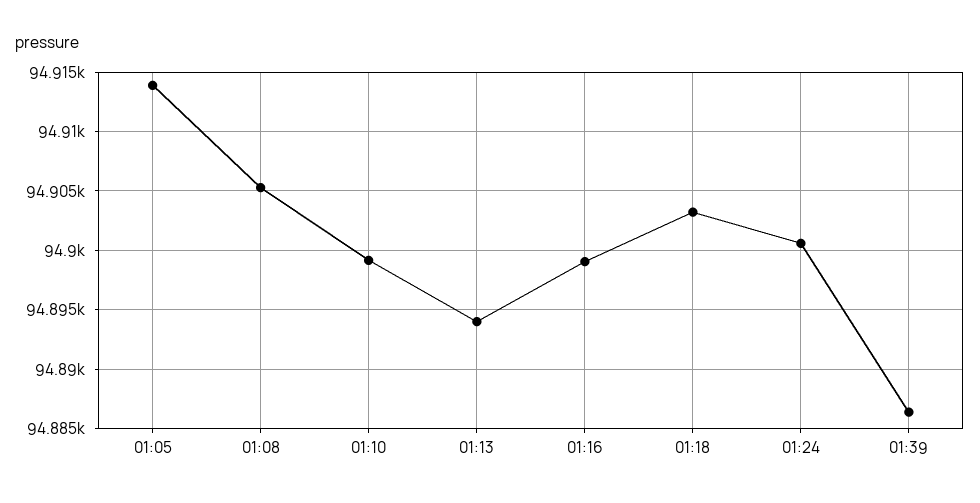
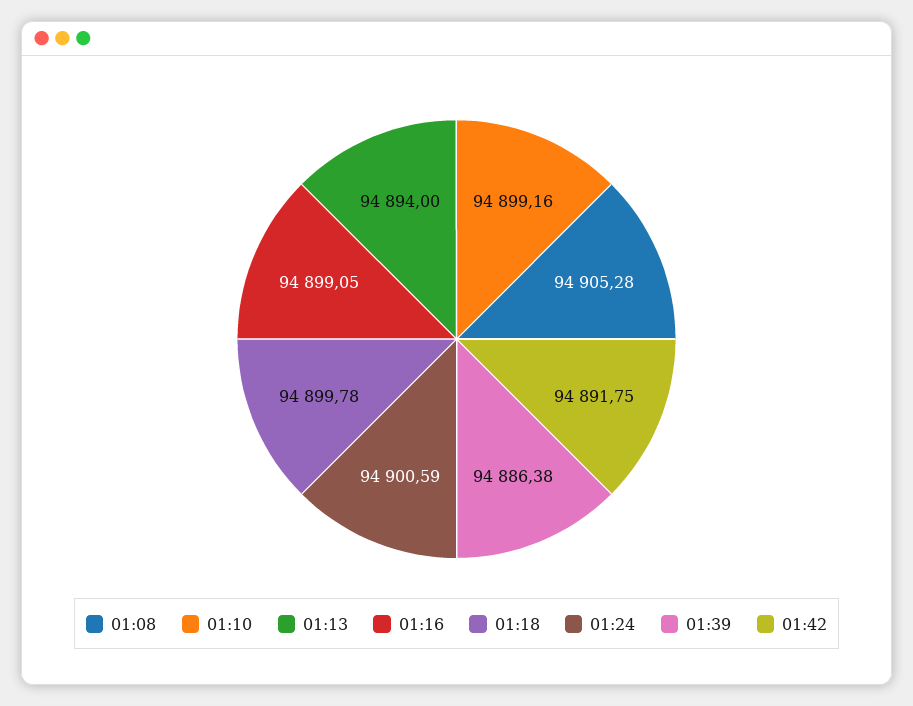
01:05: 94914 -> none
01:18: 94903 -> 94899.78
01:42: none -> 94891.75

